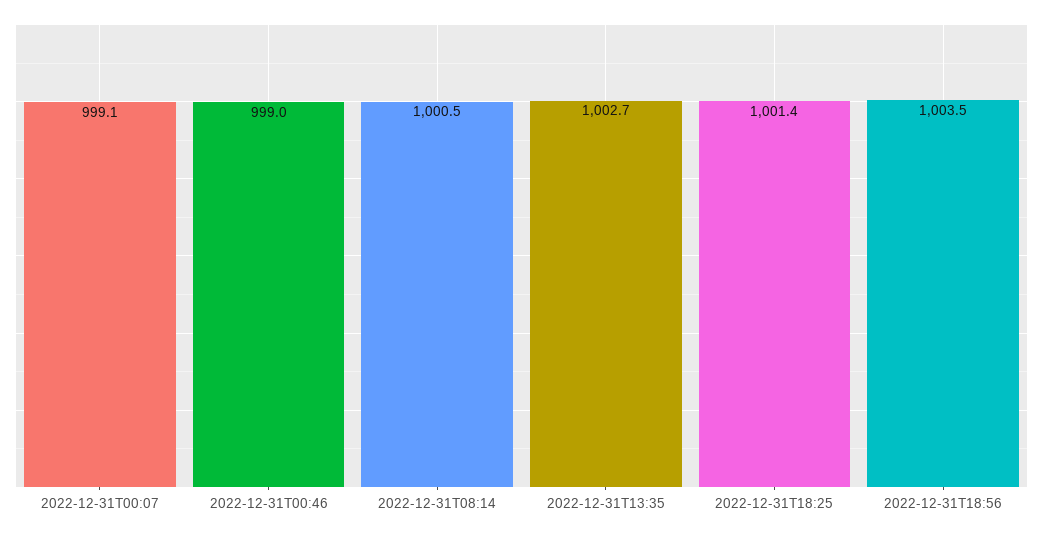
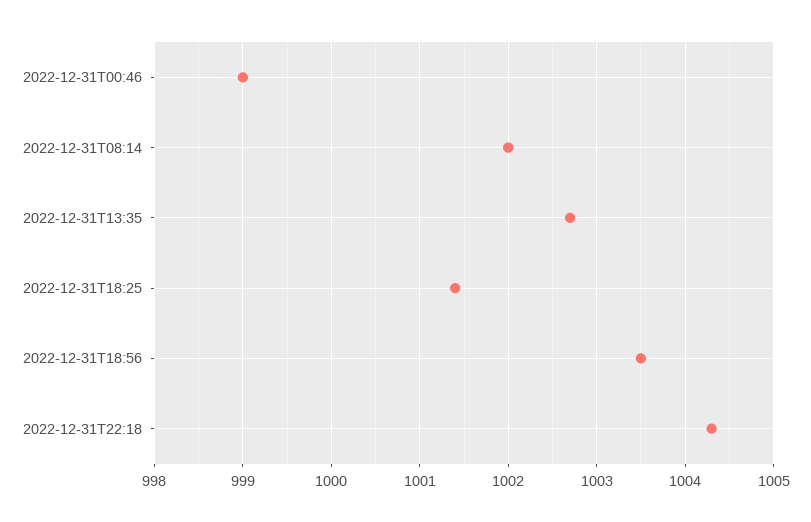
2022-12-31T00:07: 999.1 -> none
2022-12-31T08:14: 1000.5 -> 1002
2022-12-31T22:18: none -> 1004.3

